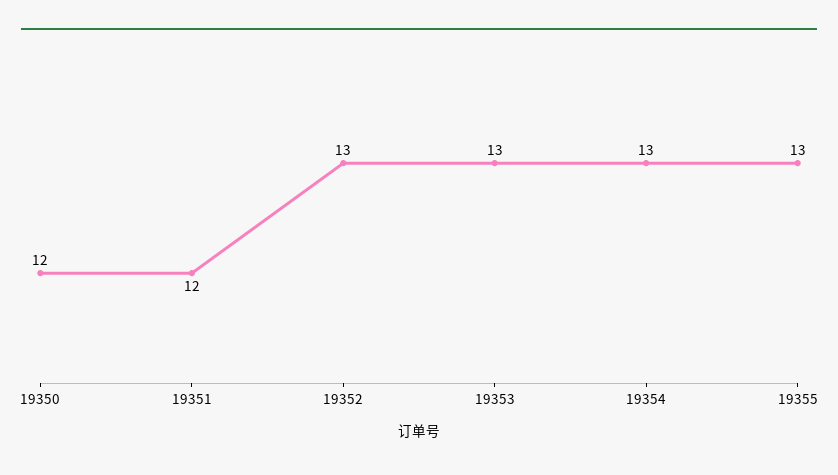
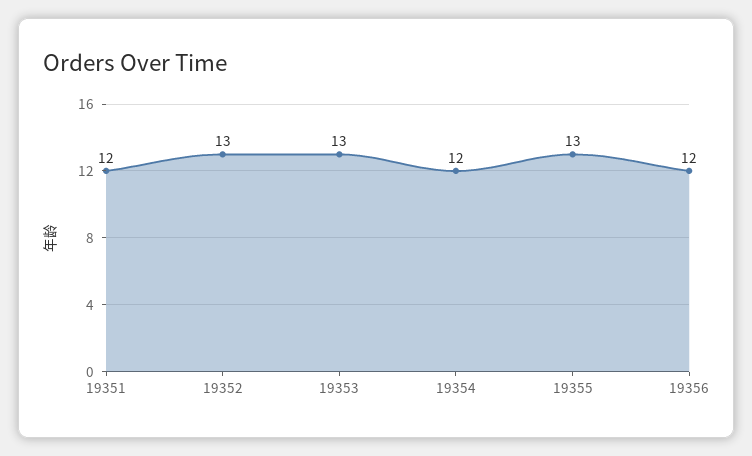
19350: 12 -> none
19354: 13 -> 12
19356: none -> 12

